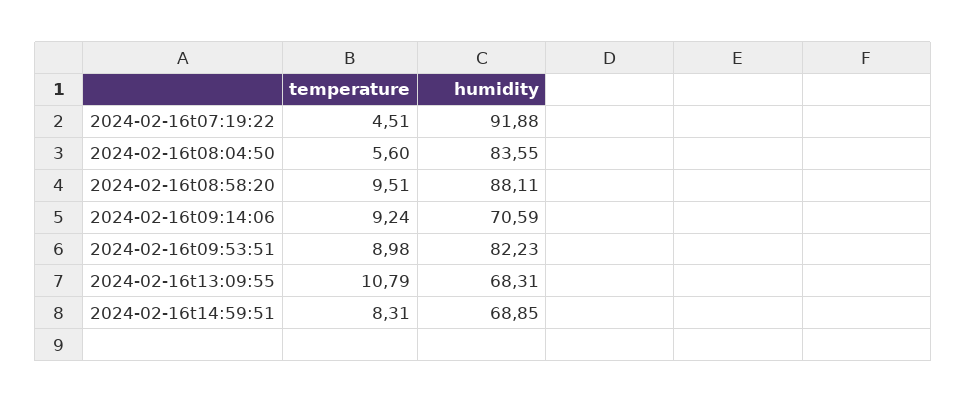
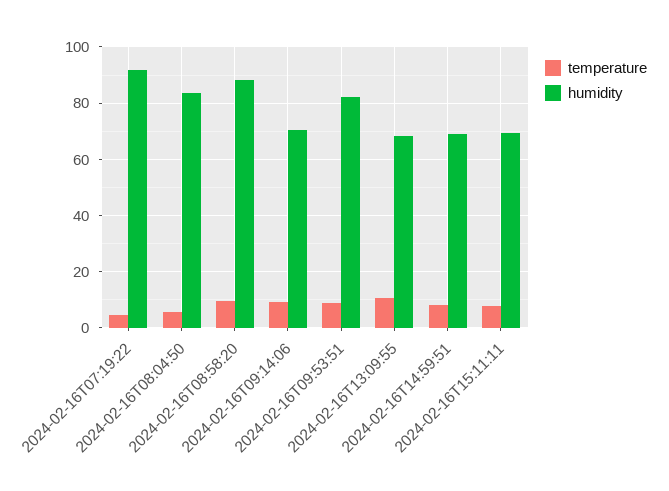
temperature, 2024-02-16T15:11:11: none -> 7.5
humidity, 2024-02-16T15:11:11: none -> 70

